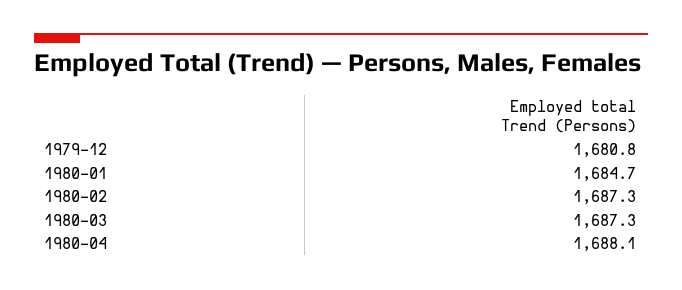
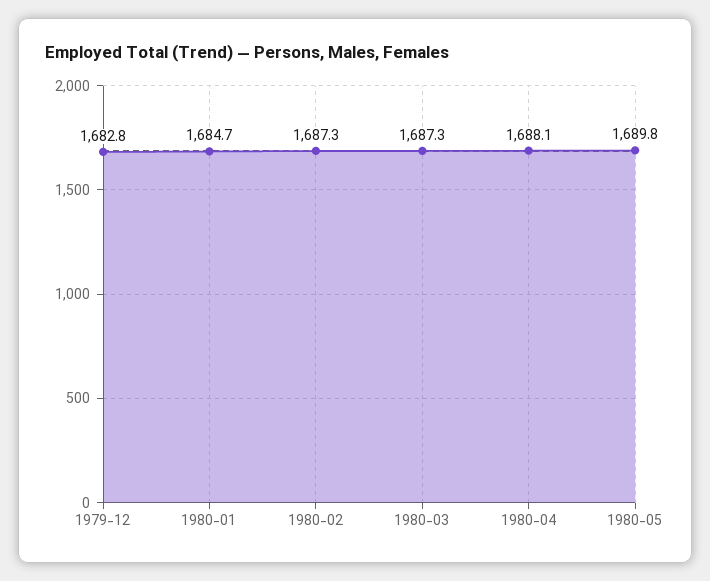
1979-12: 1680.8 -> 1682.8
1980-05: none -> 1689.8

